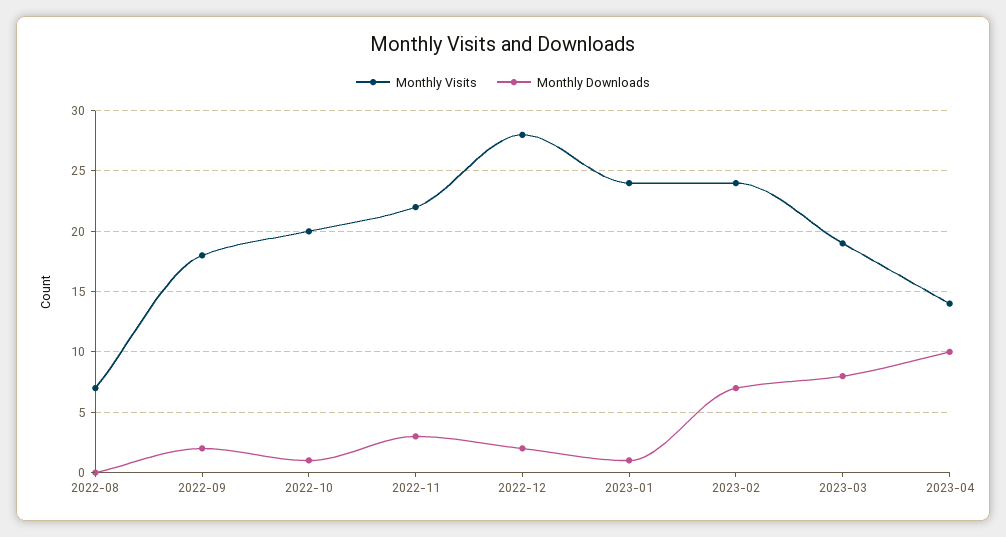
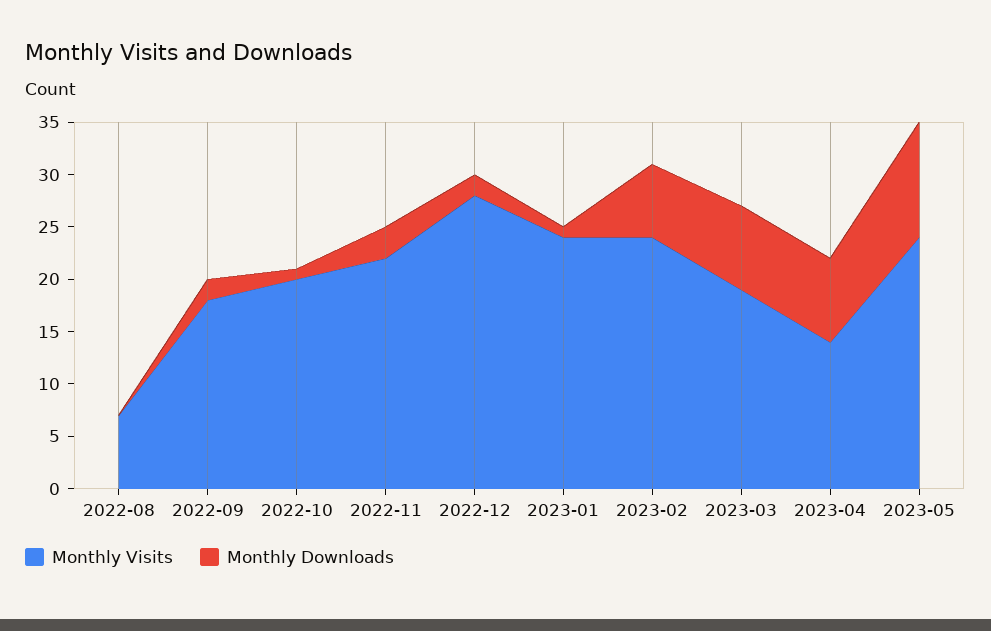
Monthly Downloads, 2023-04: 10 -> 8
Monthly Visits, 2023-05: none -> 24
Monthly Downloads, 2023-05: none -> 11

